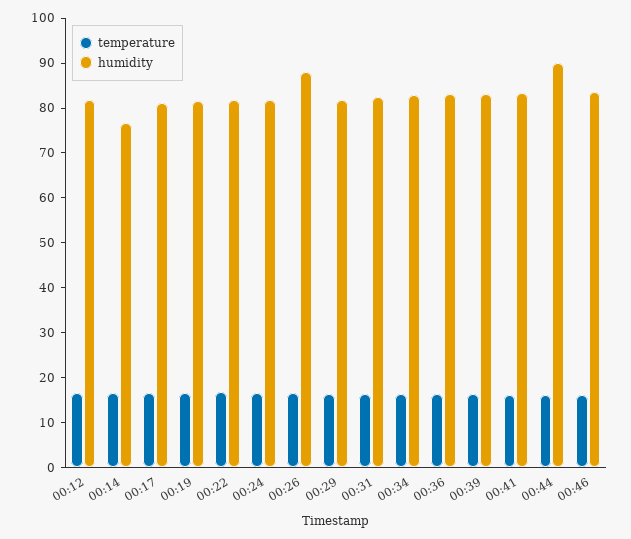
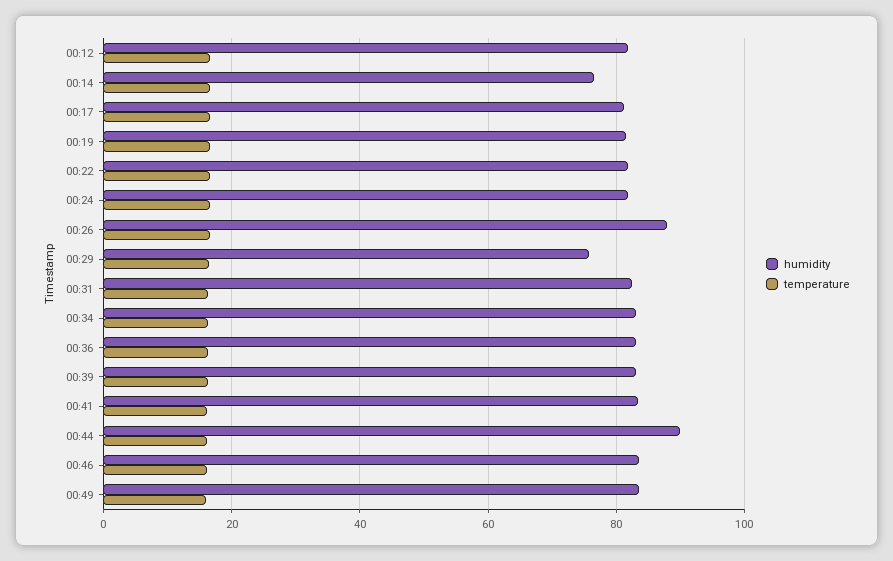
humidity, 00:29: 82 -> 76
humidity, 00:49: none -> 84
temperature, 00:49: none -> 16

